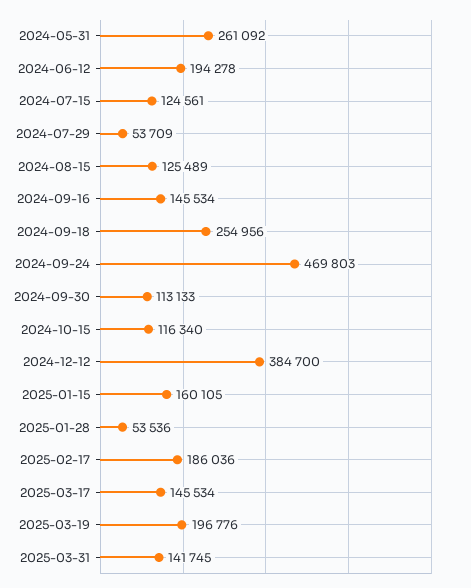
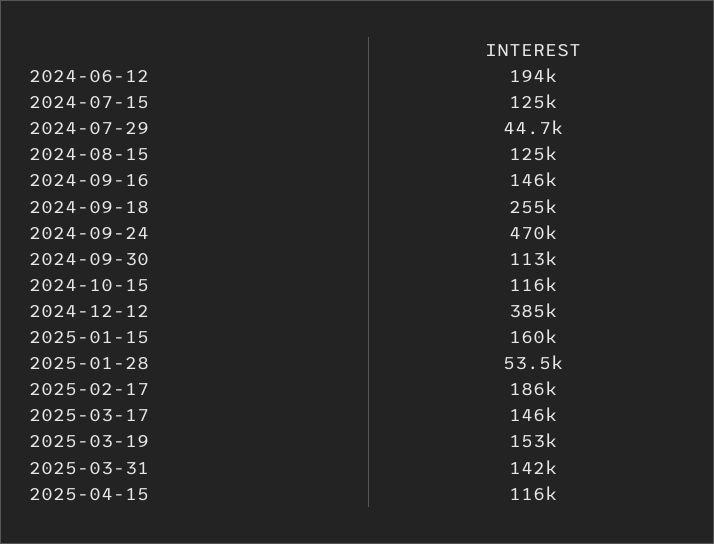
2024-05-31: 261092 -> none
2024-07-29: 53709 -> 44700
2025-03-19: 196776 -> 153000
2025-04-15: none -> 116000

